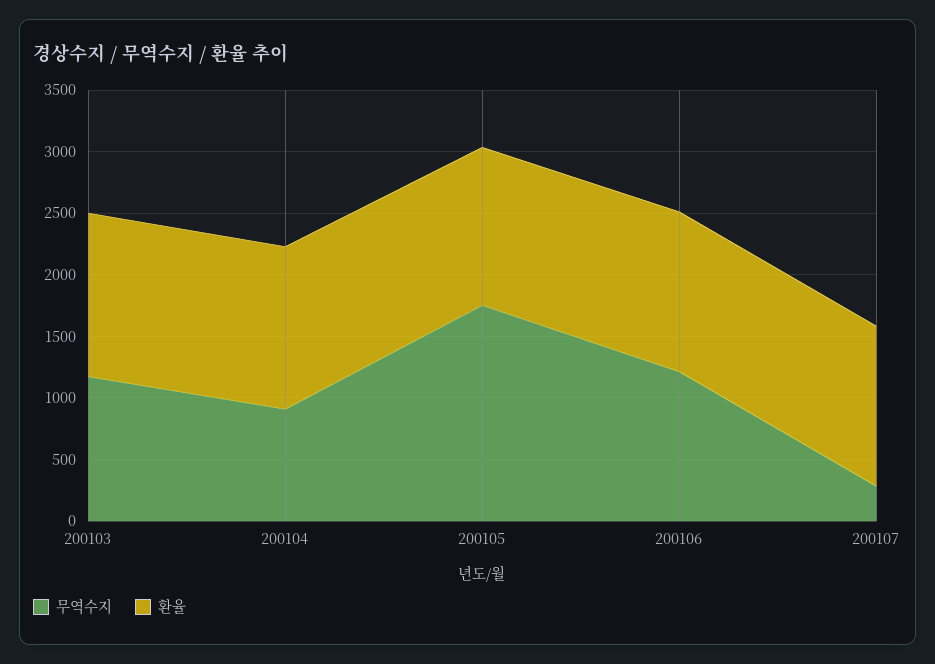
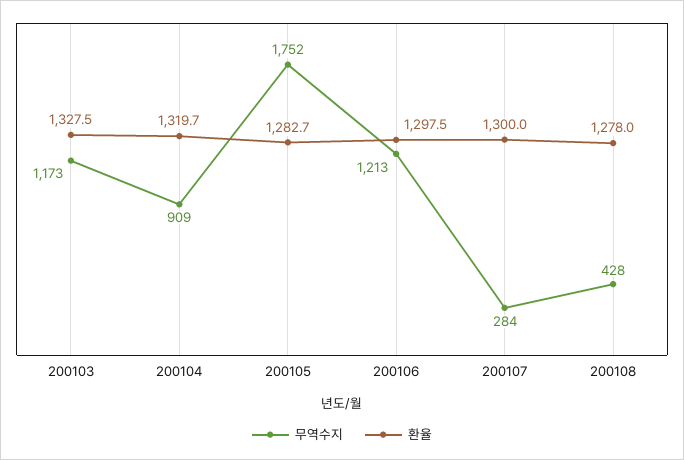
무역수지, 200108: none -> 428
환율, 200108: none -> 1278

